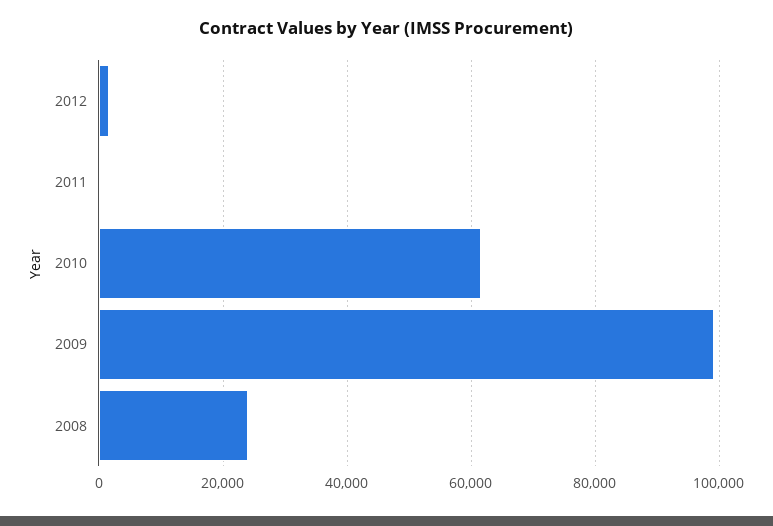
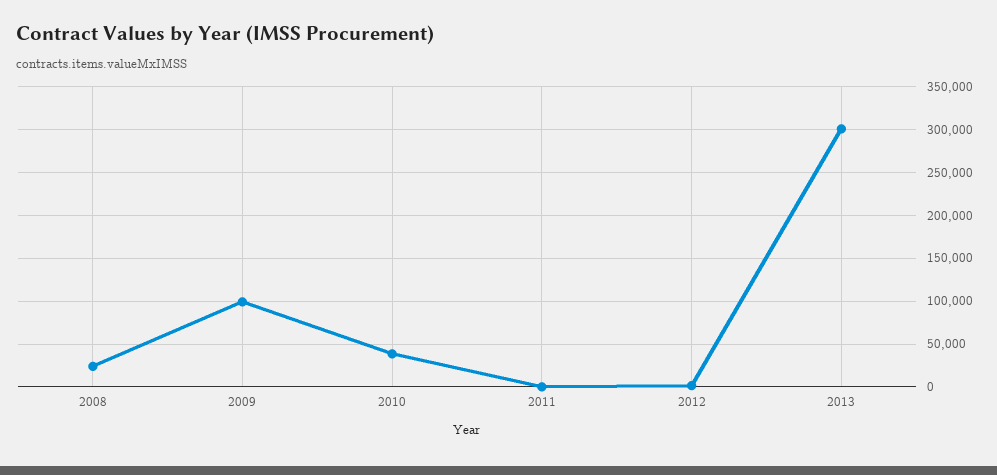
2010: 62000 -> 40000
2013: none -> 300000

